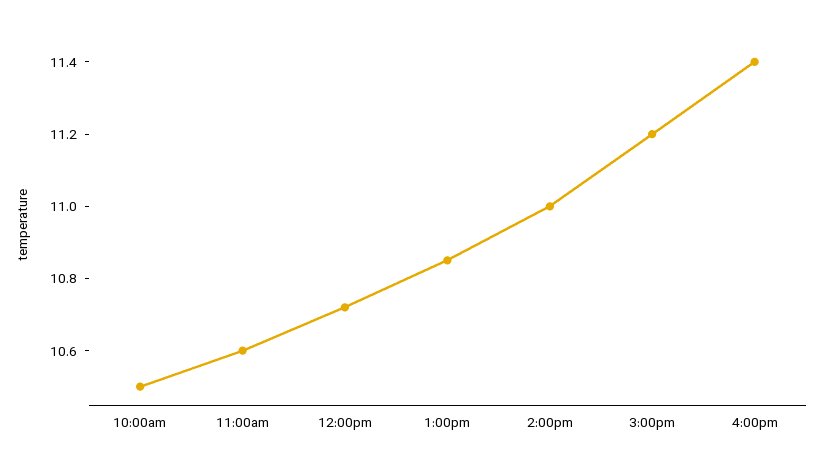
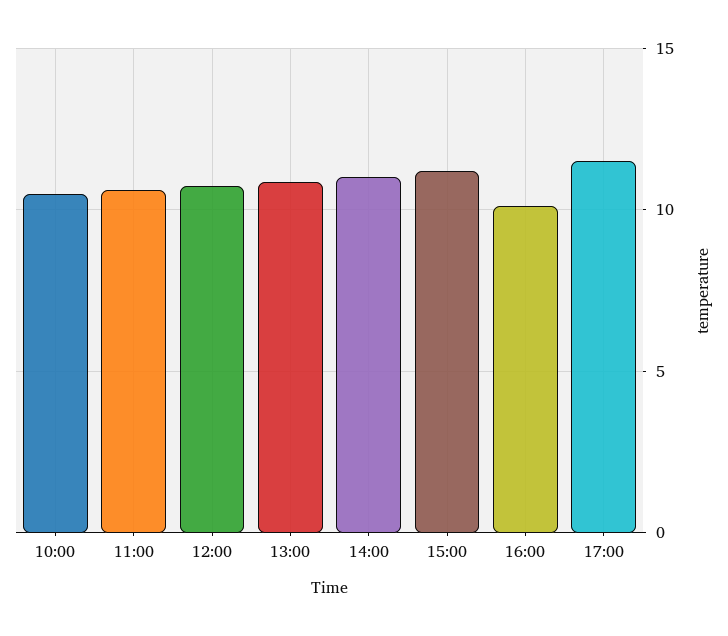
4:00pm: 11.4 -> 10
17:00: none -> 11.5

